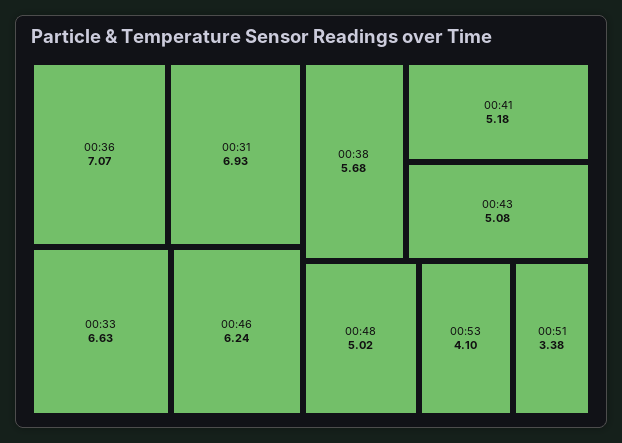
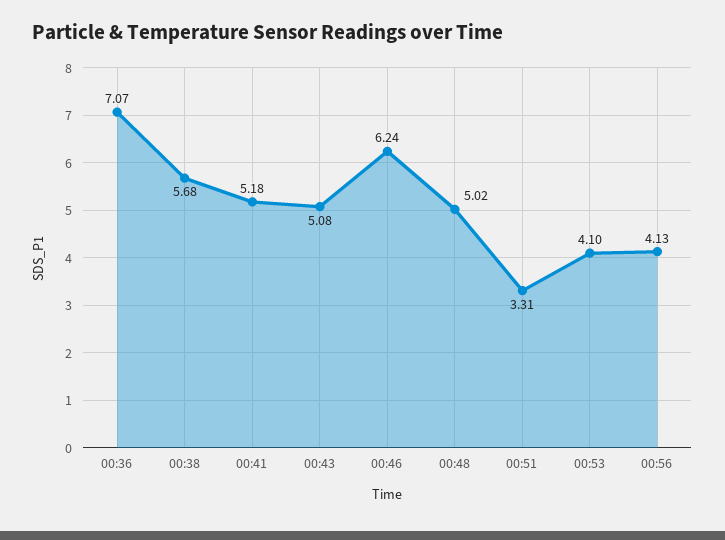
00:31: 6.93 -> none
00:33: 6.63 -> none
00:51: 3.38 -> 3.31
00:56: none -> 4.13

